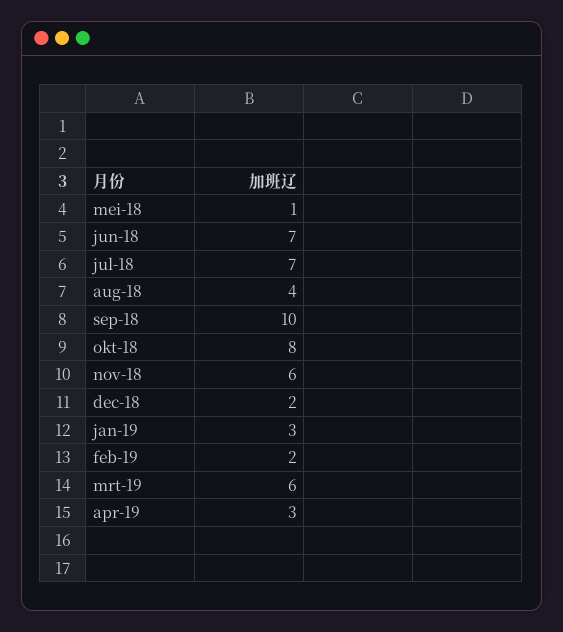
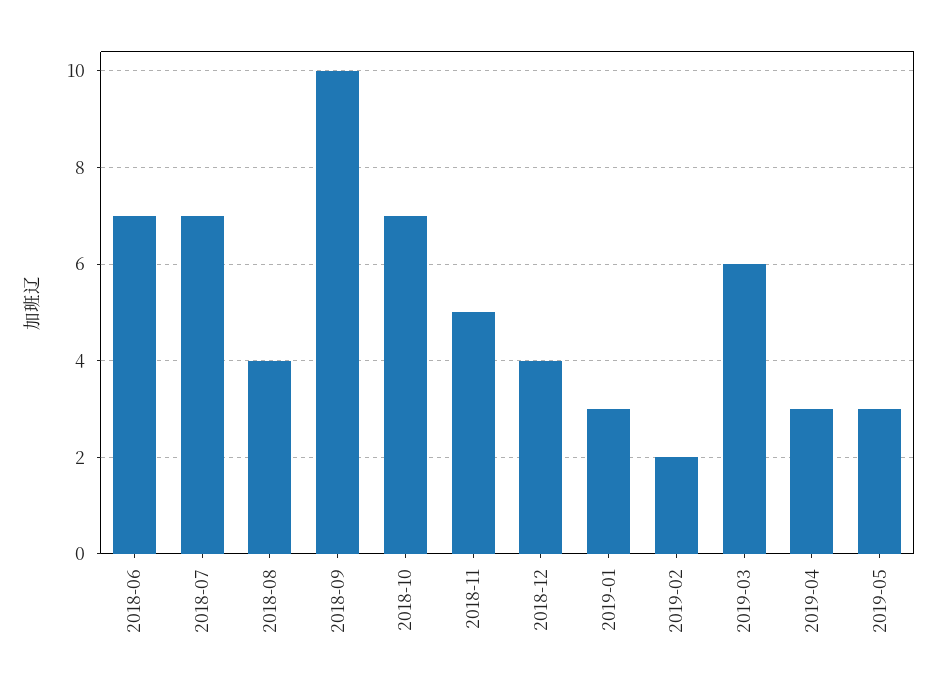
mei-18: 1 -> none
okt-18: 8 -> 7
nov-18: 6 -> 5
dec-18: 2 -> 4
2019-05: none -> 3

